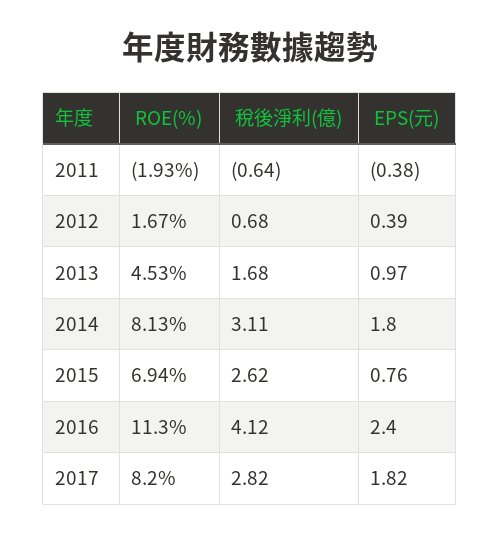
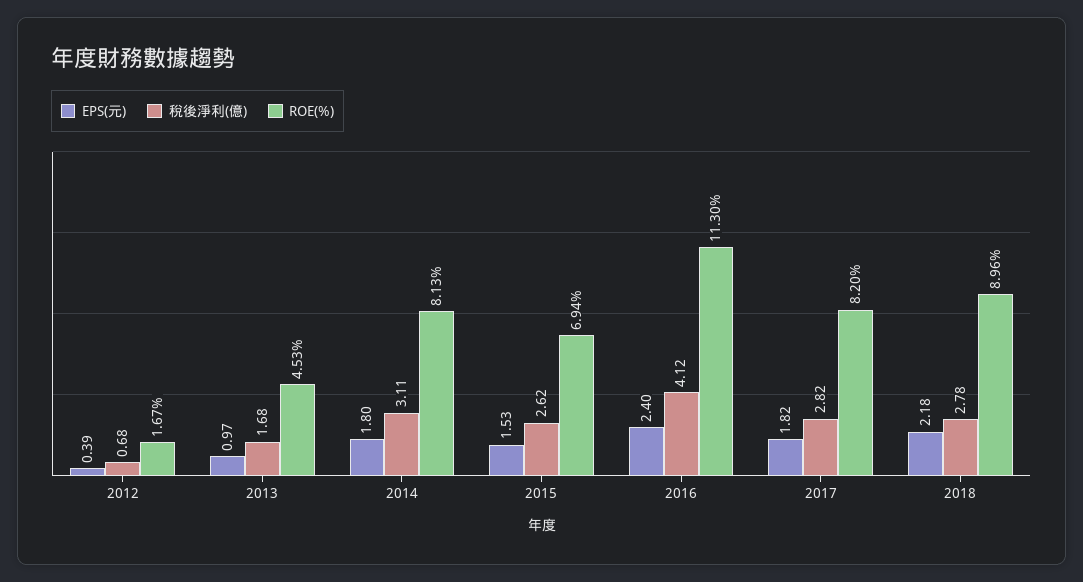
ROE(%), 2011: -1.93 -> none
稅後淨利(億), 2011: -0.64 -> none
EPS(元), 2011: -0.38 -> none
EPS(元), 2015: 0.76 -> 1.53
EPS(元), 2018: none -> 2.18
稅後淨利(億), 2018: none -> 2.78
ROE(%), 2018: none -> 8.96

